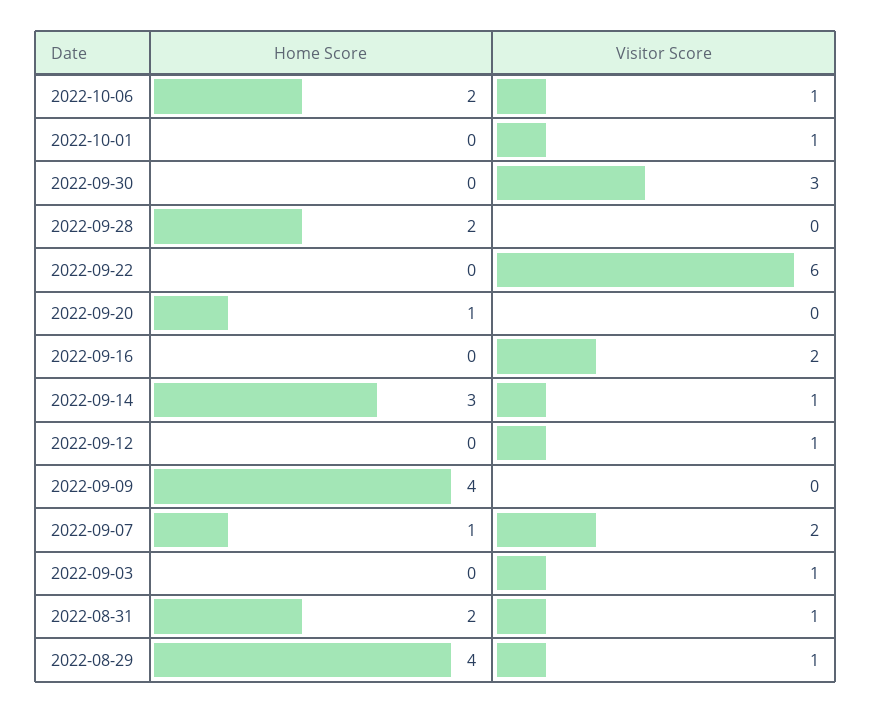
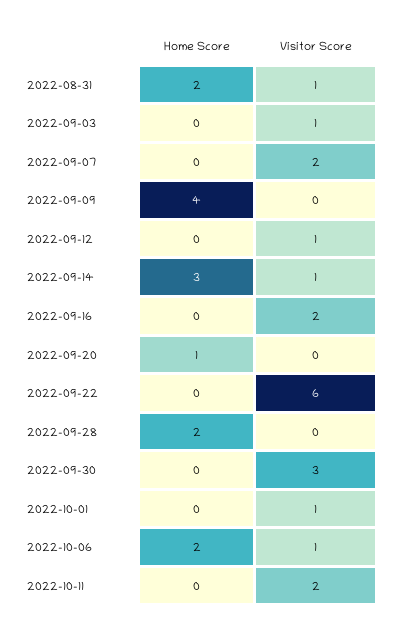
Home Score, 2022-09-07: 1 -> 0
Home Score, 2022-08-29: 4 -> none
Visitor Score, 2022-08-29: 1 -> none
Home Score, 2022-10-11: none -> 0
Visitor Score, 2022-10-11: none -> 2

